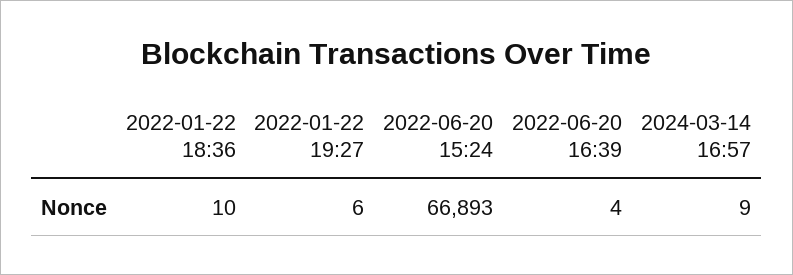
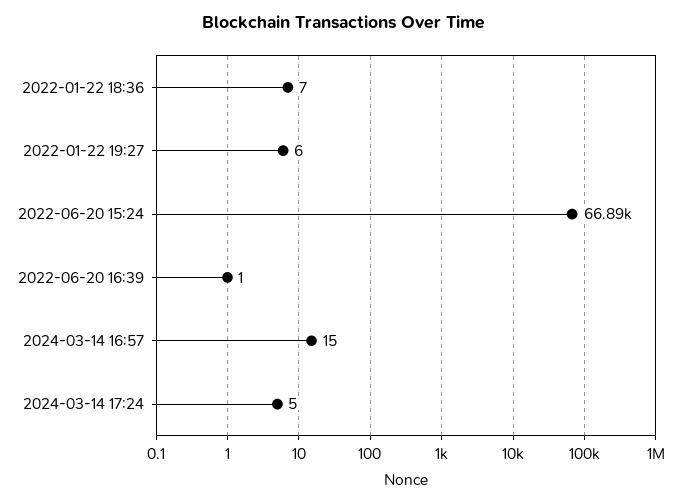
2022-01-22 18:36: 10 -> 7
2022-06-20 16:39: 4 -> 1
2024-03-14 16:57: 9 -> 15
2024-03-14 17:24: none -> 5

